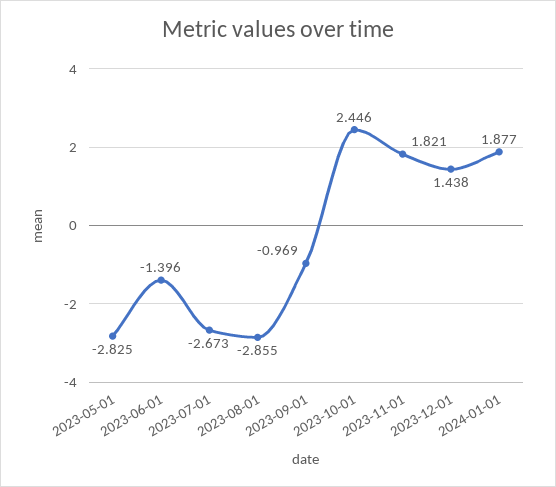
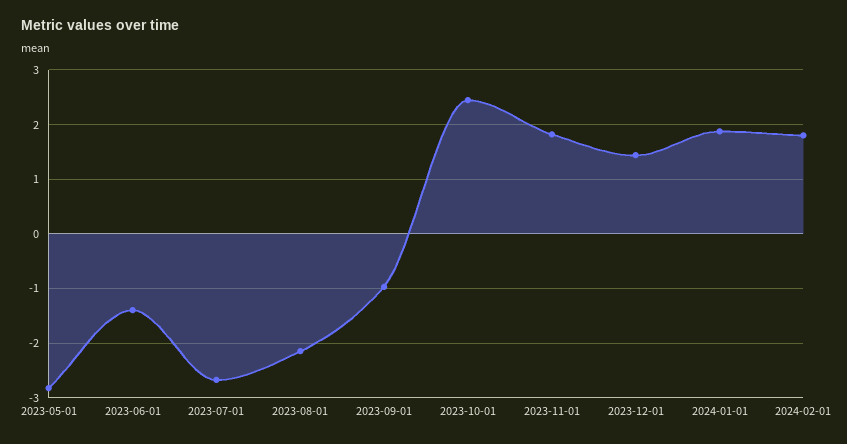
2023-08-01: -2.855 -> -2.2
2024-02-01: none -> 1.8

